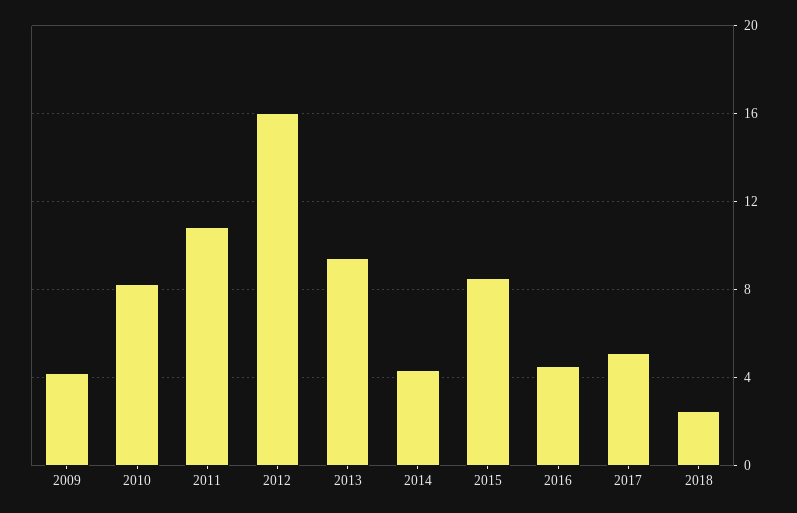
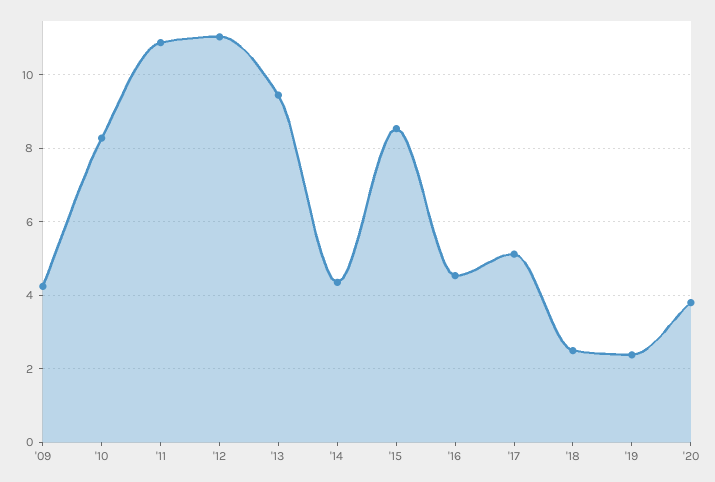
2012: 16 -> 11
'19: none -> 2.4
'20: none -> 3.8

